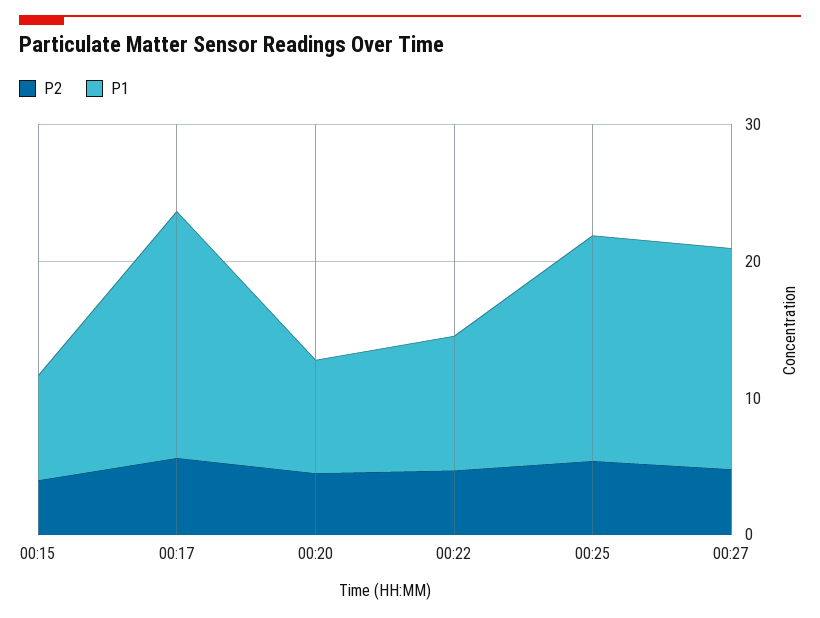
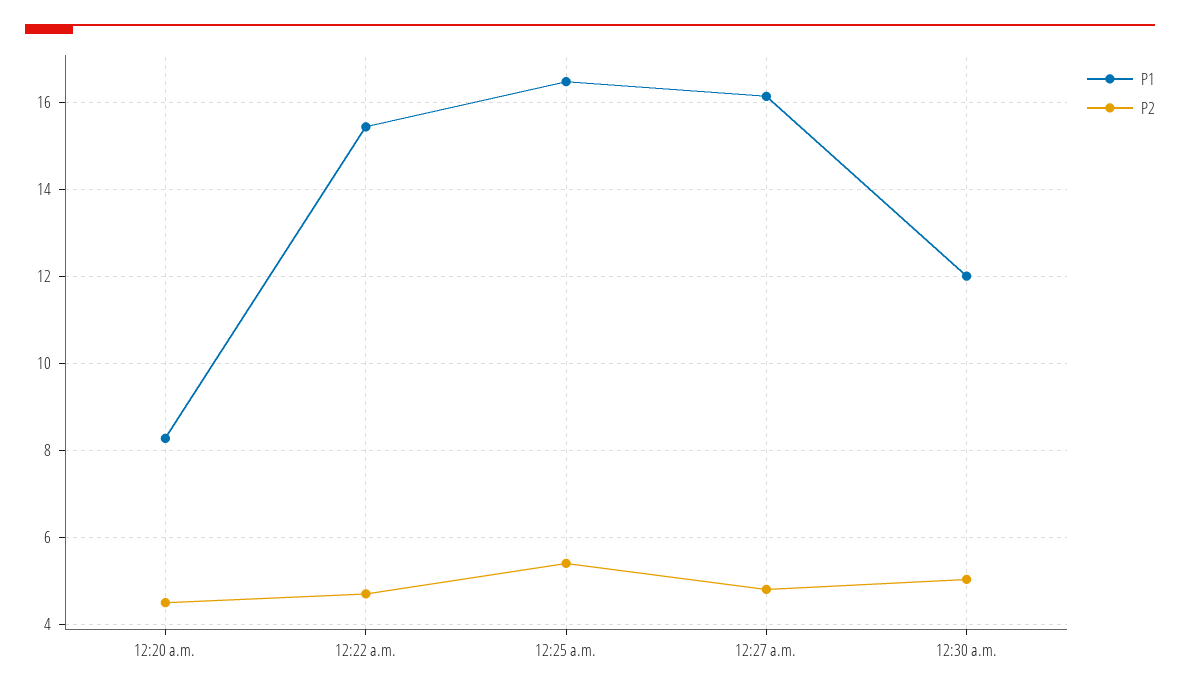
P2, 00:15: 4 -> none
P1, 00:15: 8 -> none
P2, 00:17: 6 -> none
P1, 00:17: 18 -> none
P1, 00:22: 10 -> 15.4
P1, 12:30 a.m.: none -> 12
P2, 12:30 a.m.: none -> 5

